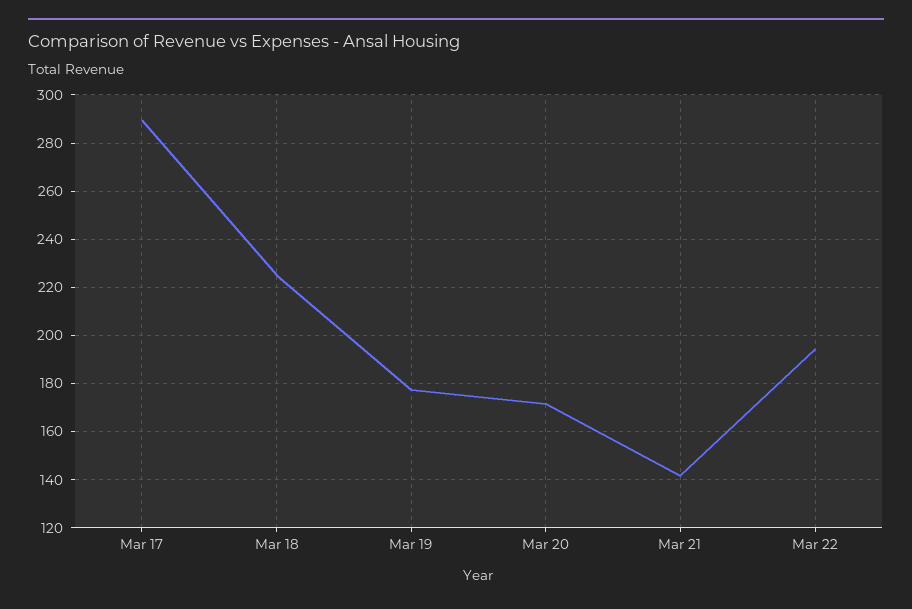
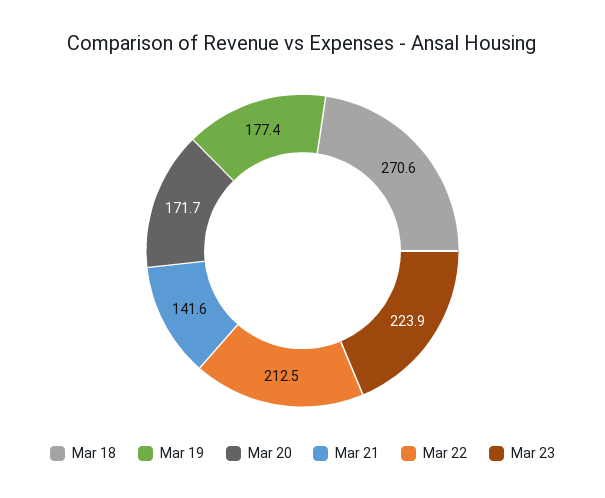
Mar 17: 290 -> none
Mar 18: 225 -> 270.6
Mar 22: 195 -> 212.5
Mar 23: none -> 223.9

